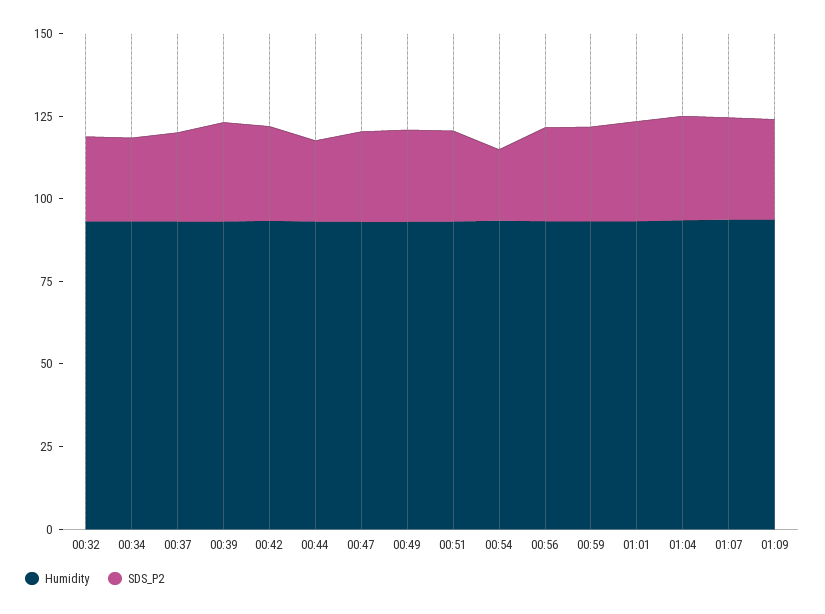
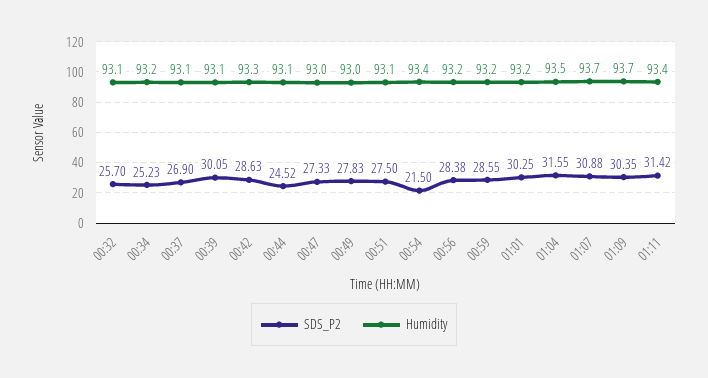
SDS_P2, 01:11: none -> 31.42
Humidity, 01:11: none -> 93.4

